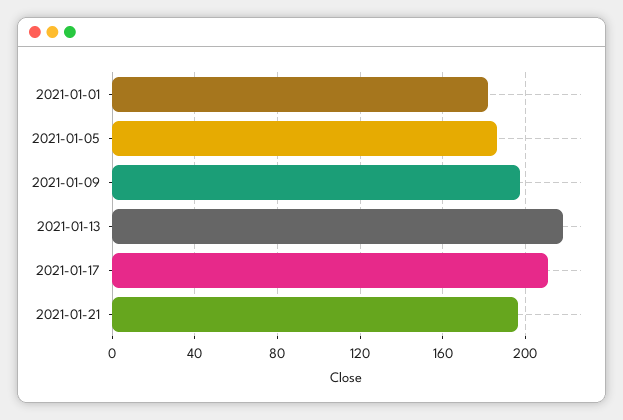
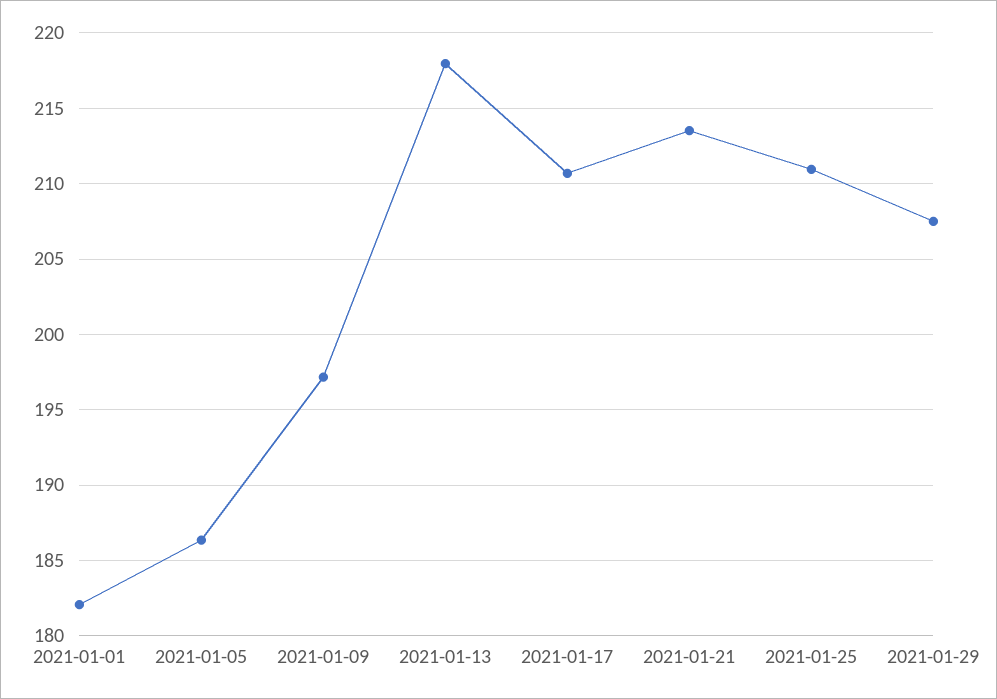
2021-01-21: 195 -> 213.5
2021-01-25: none -> 211
2021-01-29: none -> 207.5

